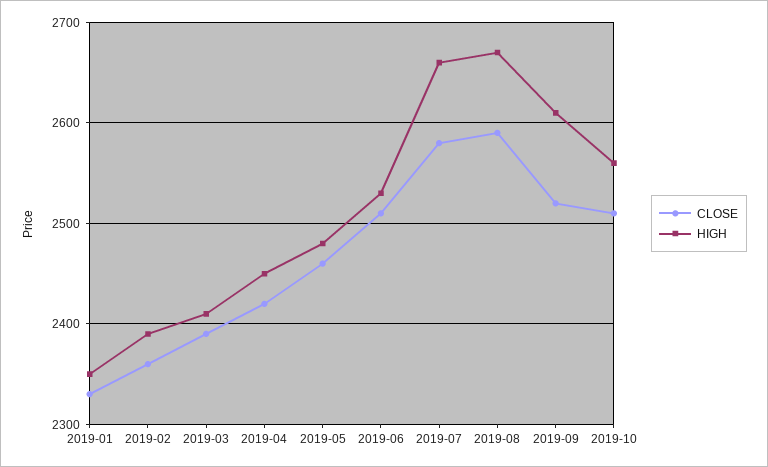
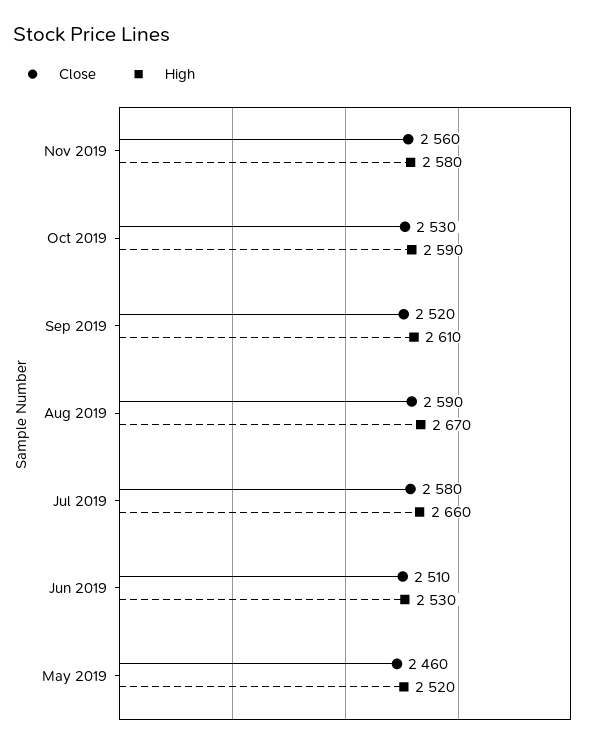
CLOSE, 2019-01: 2330 -> none
HIGH, 2019-01: 2350 -> none
CLOSE, 2019-02: 2360 -> none
HIGH, 2019-02: 2390 -> none
CLOSE, 2019-03: 2390 -> none
HIGH, 2019-03: 2410 -> none
CLOSE, 2019-04: 2420 -> none
HIGH, 2019-04: 2450 -> none
HIGH, 2019-05: 2480 -> 2520
CLOSE, 2019-10: 2510 -> 2530
HIGH, 2019-10: 2560 -> 2590
CLOSE, Nov 2019: none -> 2560
HIGH, Nov 2019: none -> 2580

